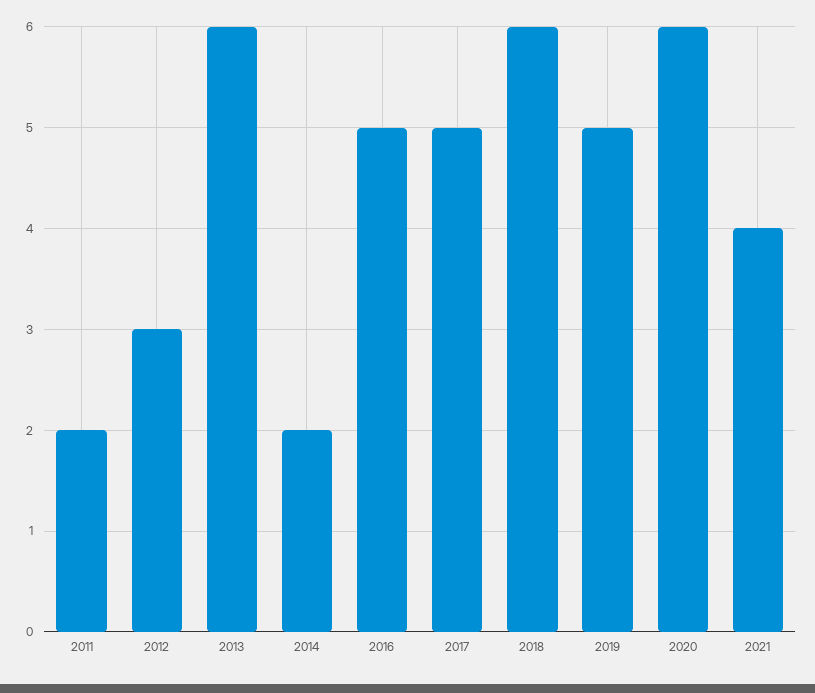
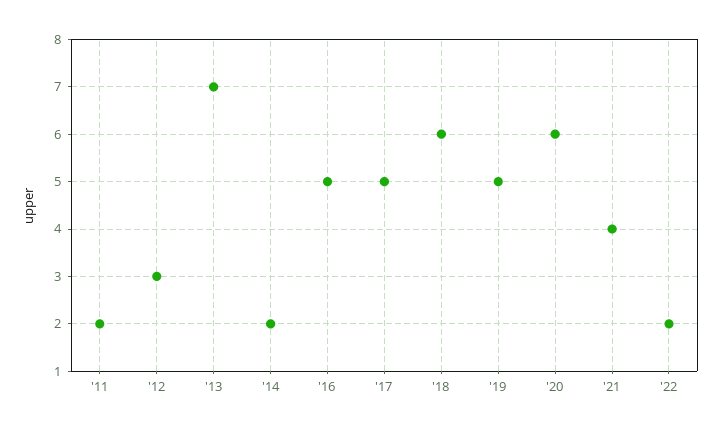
2013: 6 -> 7
'22: none -> 2

